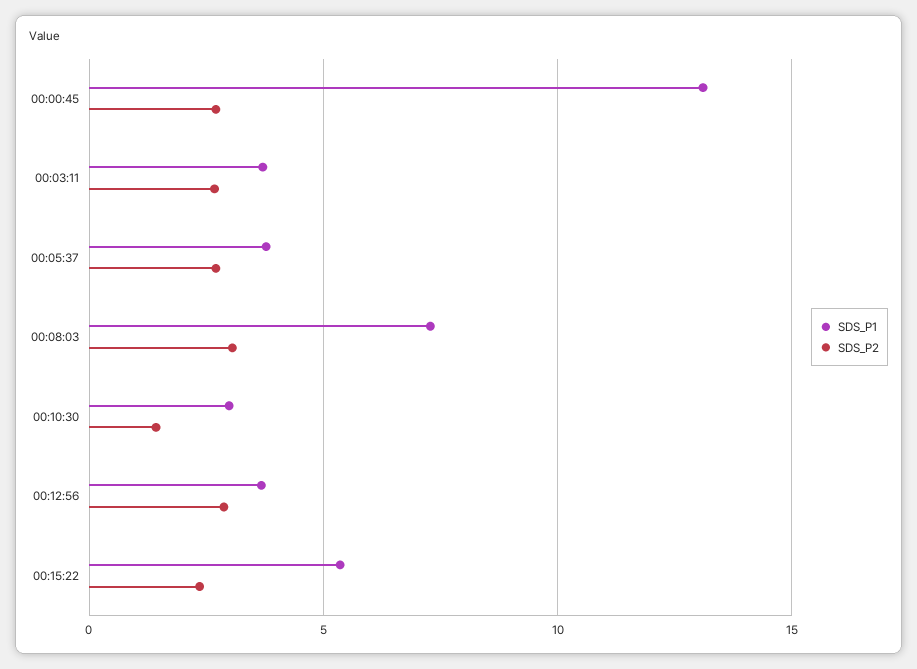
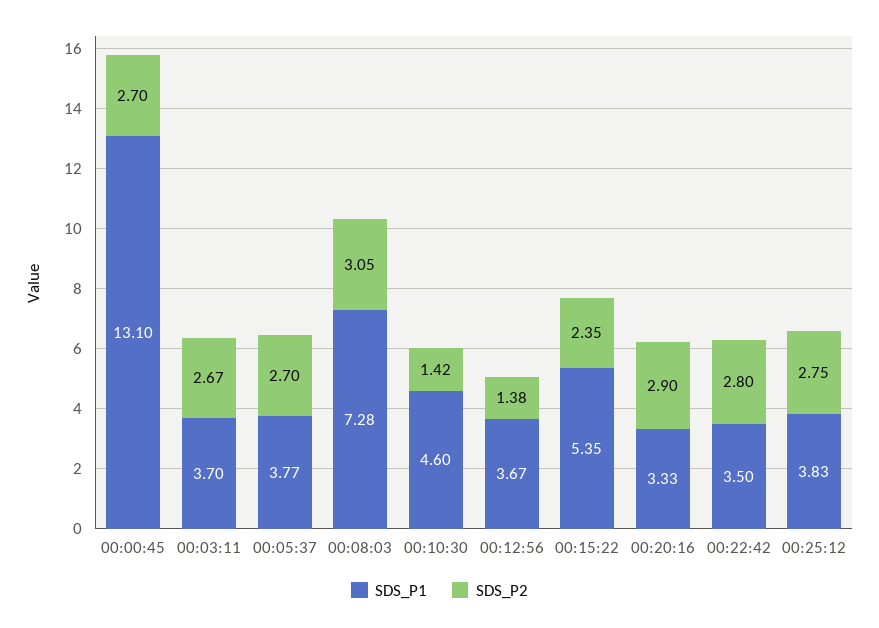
SDS_P1, 00:10:30: 3 -> 4.6
SDS_P2, 00:12:56: 3 -> 1.38
SDS_P1, 00:20:16: none -> 3.33
SDS_P2, 00:20:16: none -> 2.9
SDS_P1, 00:22:42: none -> 3.5
SDS_P2, 00:22:42: none -> 2.8
SDS_P1, 00:25:12: none -> 3.83
SDS_P2, 00:25:12: none -> 2.75

